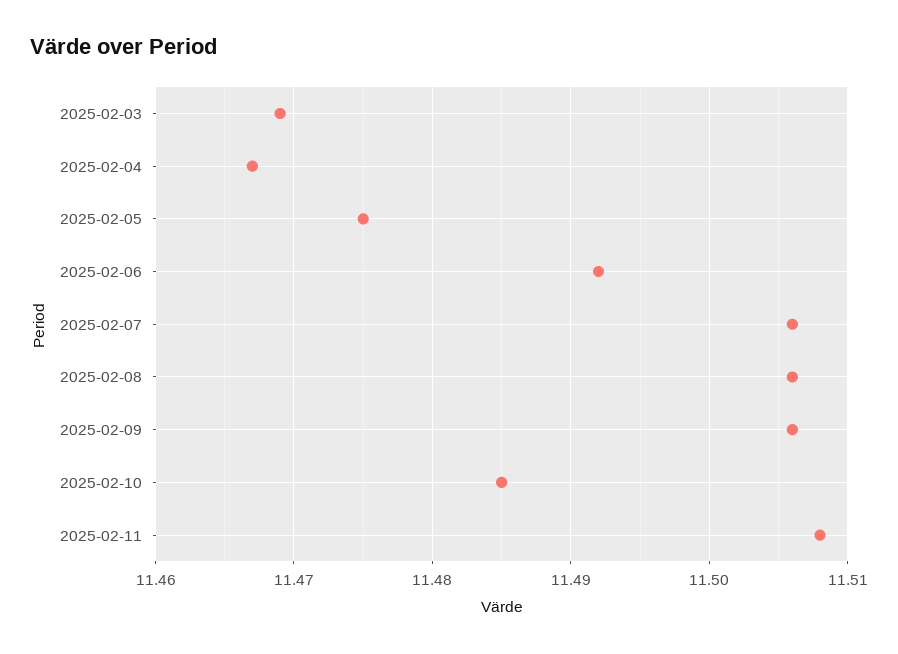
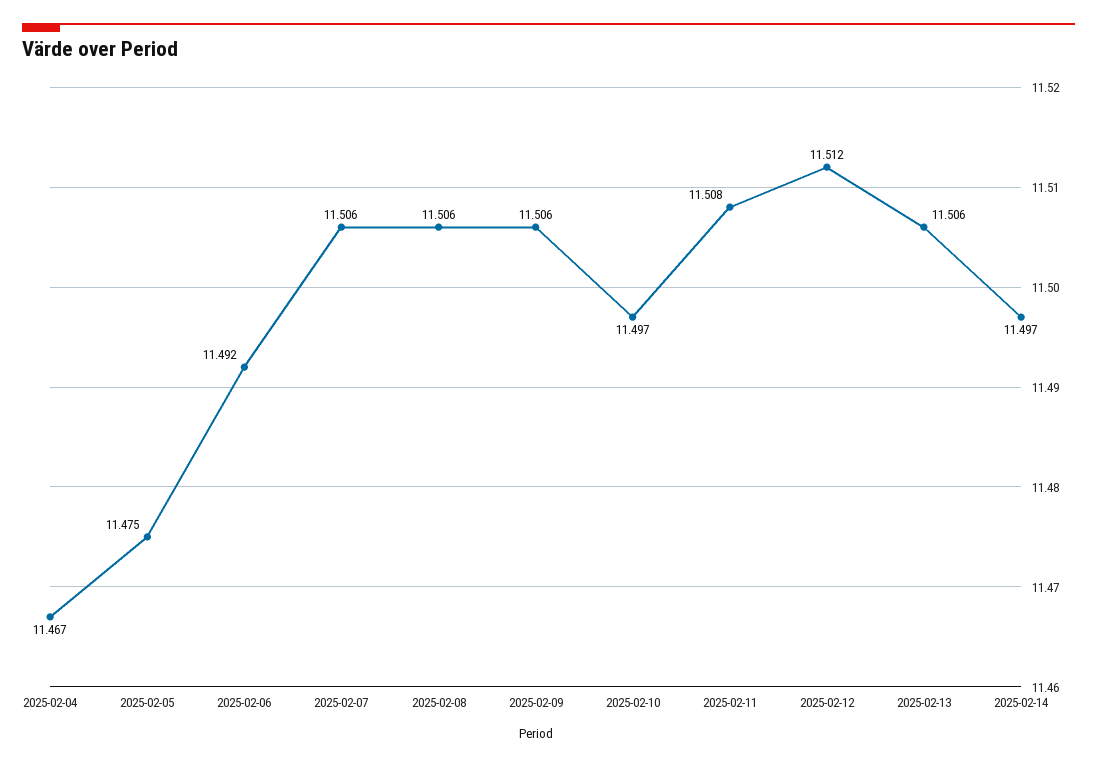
2025-02-03: 11.469 -> none
2025-02-10: 11.485 -> 11.497
2025-02-12: none -> 11.512
2025-02-13: none -> 11.506
2025-02-14: none -> 11.497

